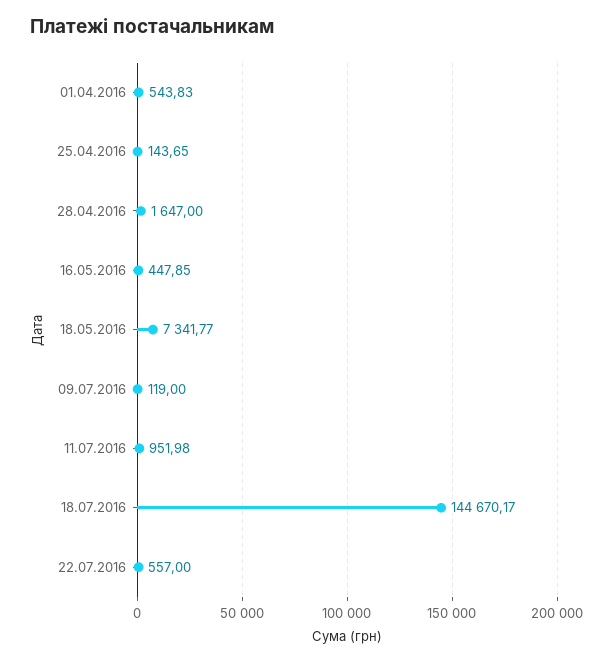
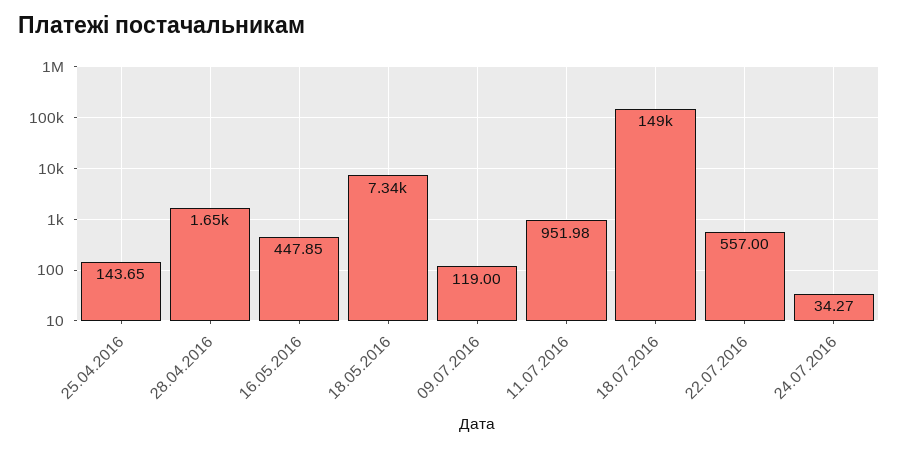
01.04.2016: 543.83 -> none
18.07.2016: 144670.17 -> 149000
24.07.2016: none -> 34.27

